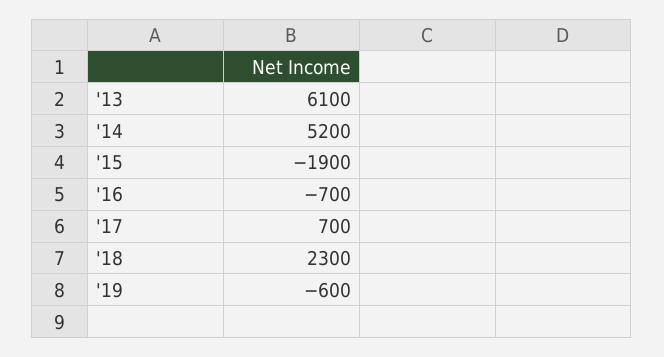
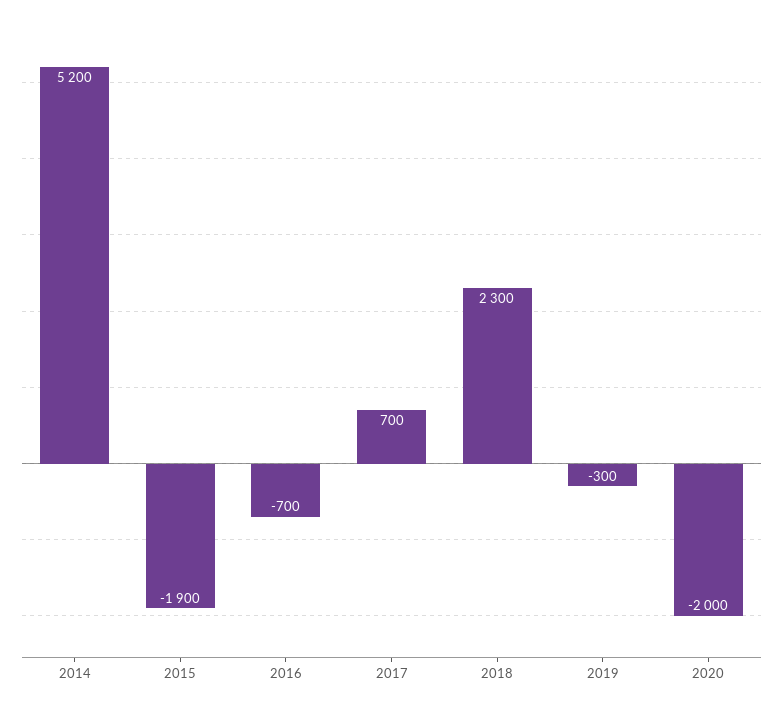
'13: 6100 -> none
'19: -600 -> -300
2020: none -> -2000

